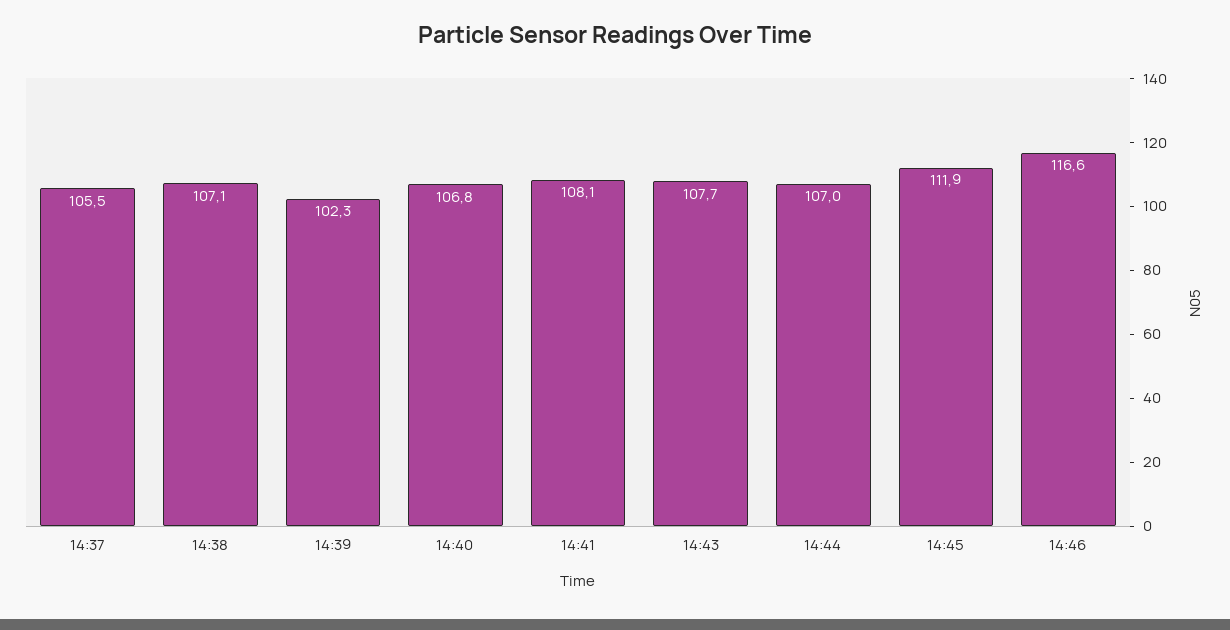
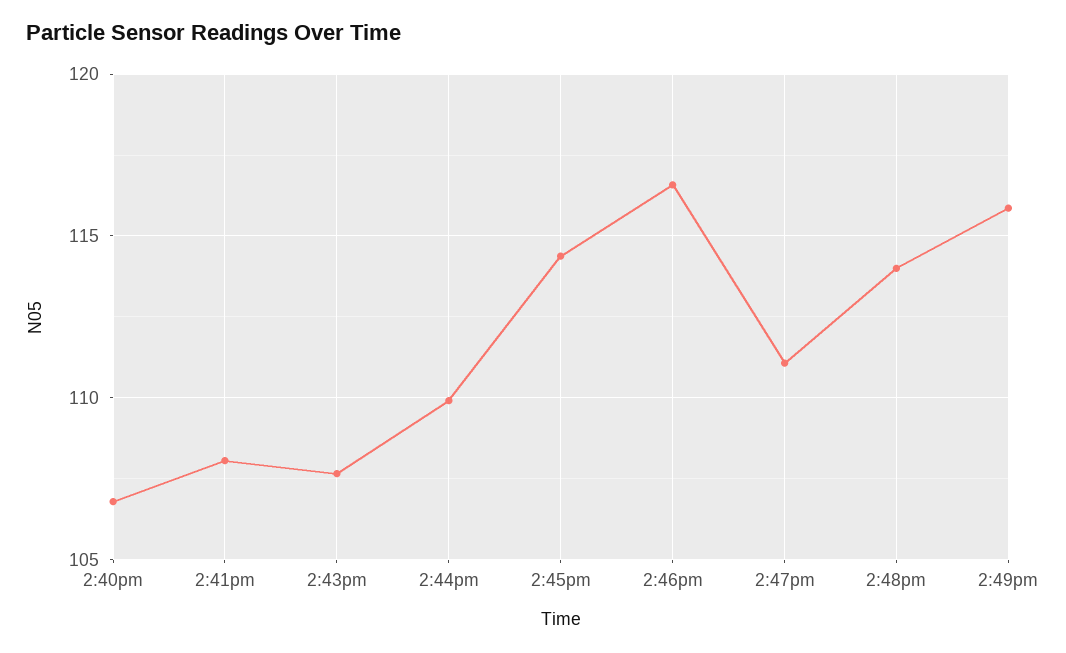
14:37: 105.5 -> none
14:38: 107.1 -> none
14:39: 102.3 -> none
14:44: 107 -> 110
14:45: 111.9 -> 114.5
2:47pm: none -> 111
2:48pm: none -> 114
2:49pm: none -> 116

